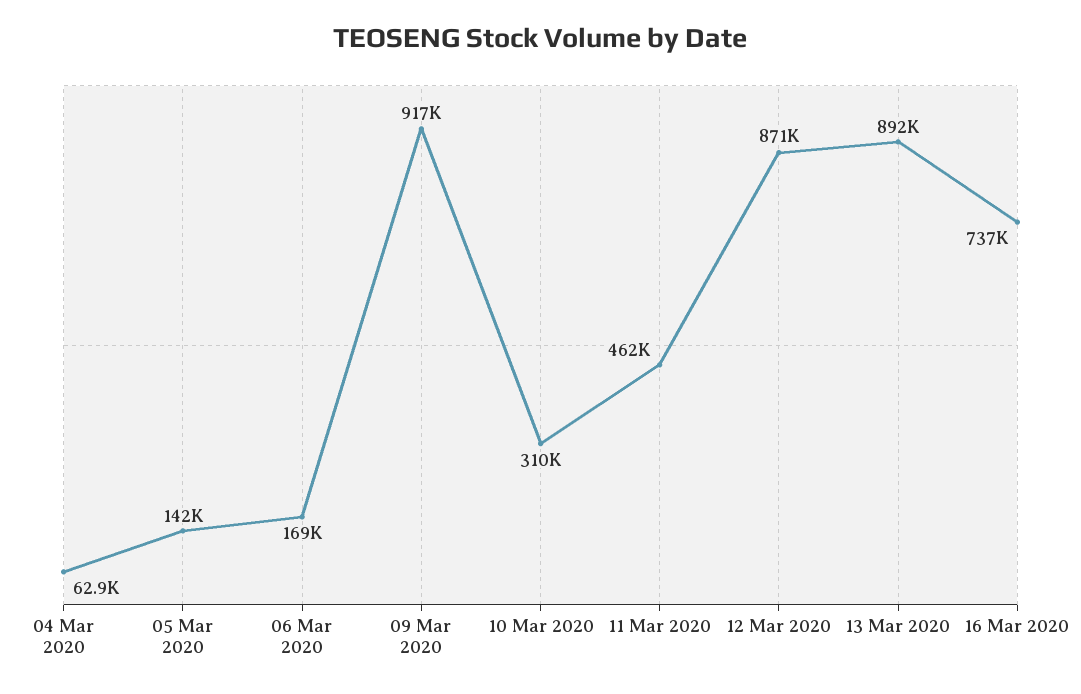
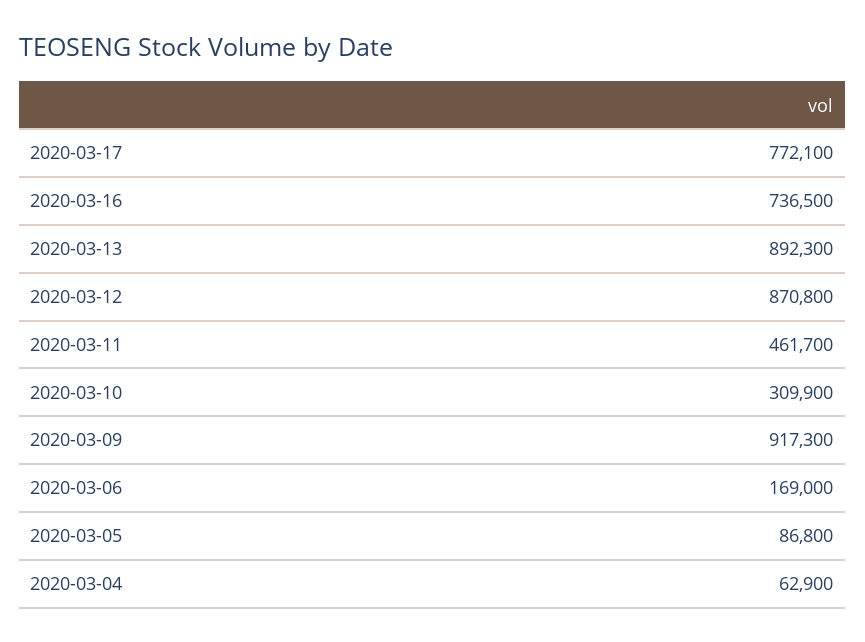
05 Mar 2020: 142000 -> 86800
2020-03-17: none -> 772100

